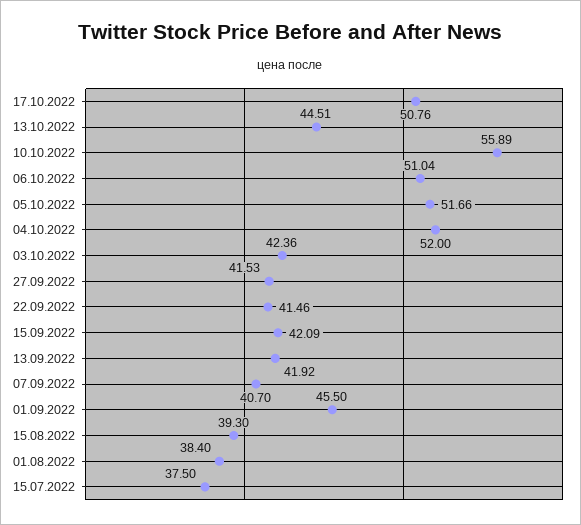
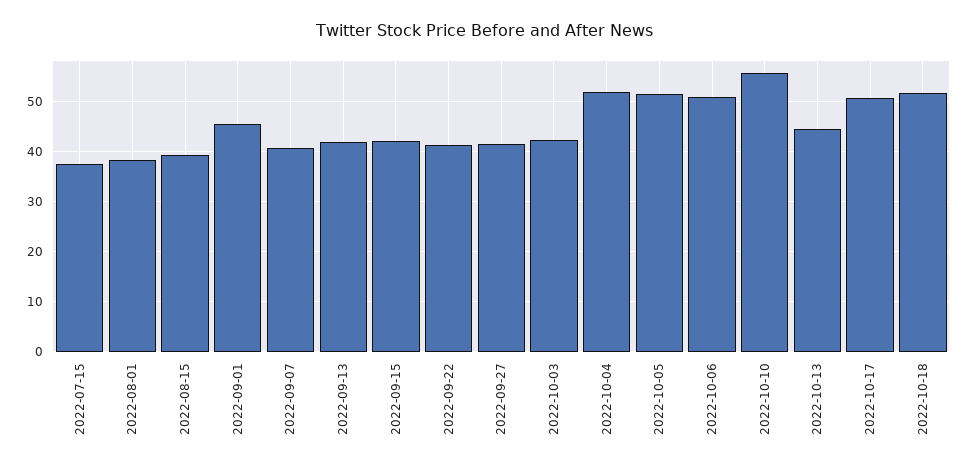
2022-10-18: none -> 52

